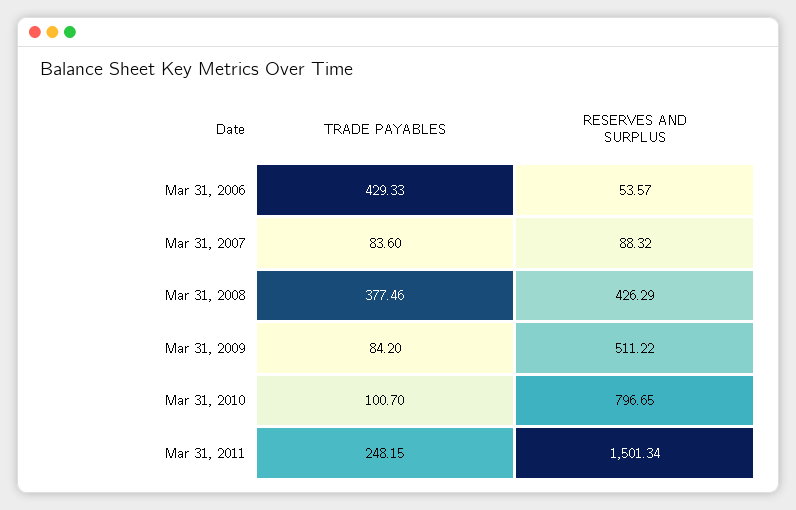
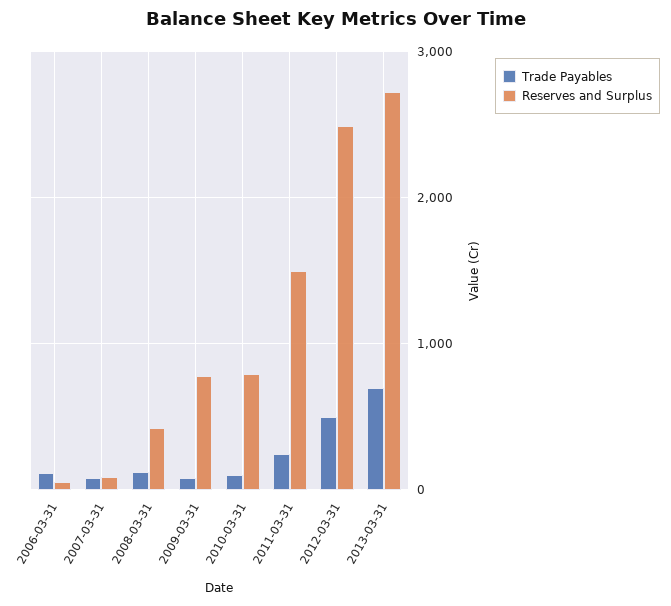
TRADE PAYABLES, Mar 31, 2006: 429.33 -> 100
TRADE PAYABLES, Mar 31, 2008: 377.46 -> 100
RESERVES AND SURPLUS, Mar 31, 2009: 511.22 -> 800
TRADE PAYABLES, 2012-03-31: none -> 500
RESERVES AND SURPLUS, 2012-03-31: none -> 2500
TRADE PAYABLES, 2013-03-31: none -> 700
RESERVES AND SURPLUS, 2013-03-31: none -> 2700

